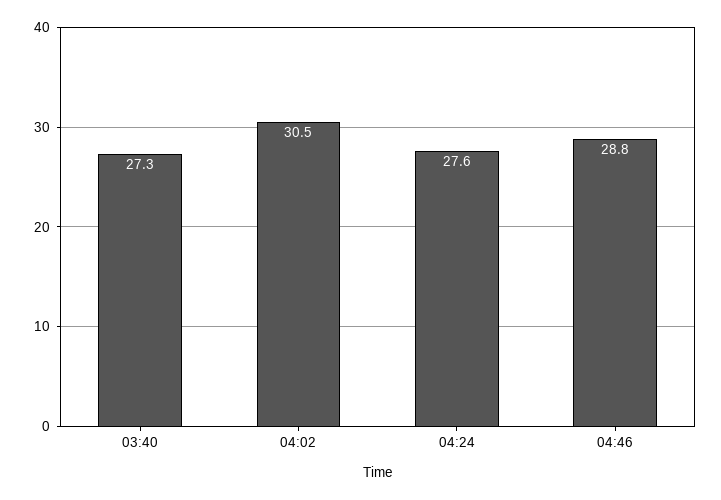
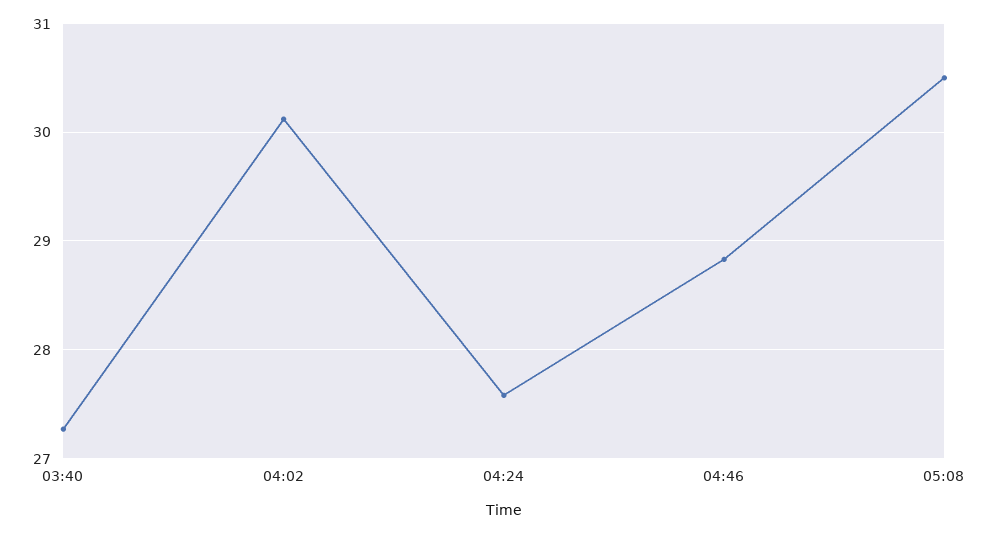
04:02: 30.5 -> 30.1
05:08: none -> 30.5

